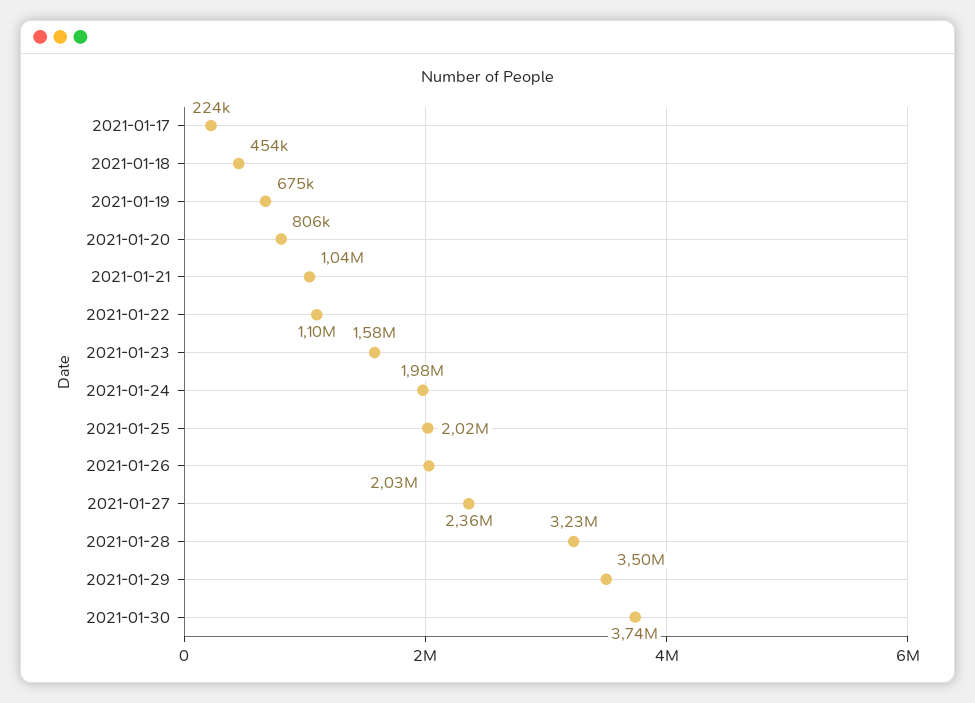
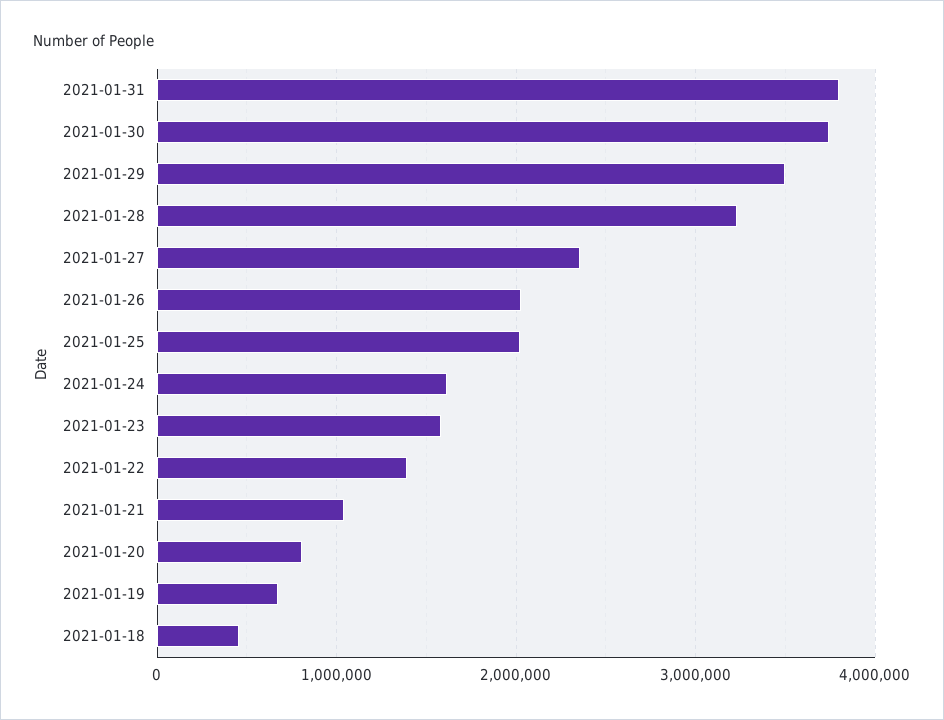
2021-01-17: 224000 -> none
2021-01-22: 1100000 -> 1400000
2021-01-24: 1980000 -> 1600000
2021-01-31: none -> 3800000

